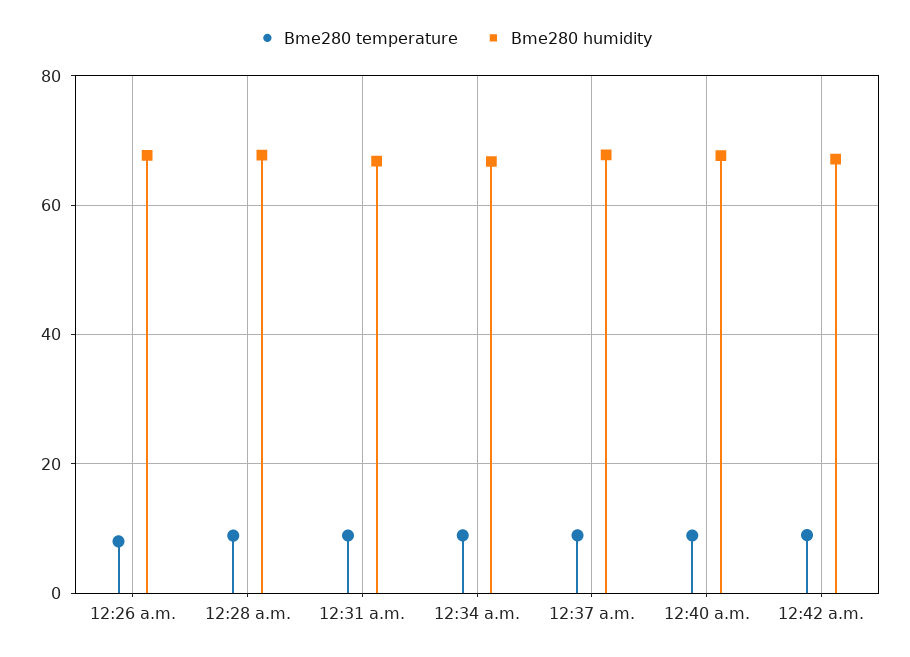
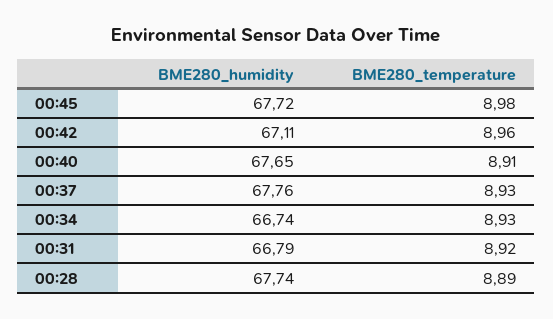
Bme280 temperature, 12:26 a.m.: 8 -> none
Bme280 humidity, 12:26 a.m.: 68 -> none
Bme280 humidity, 00:45: none -> 67.72
Bme280 temperature, 00:45: none -> 8.98

